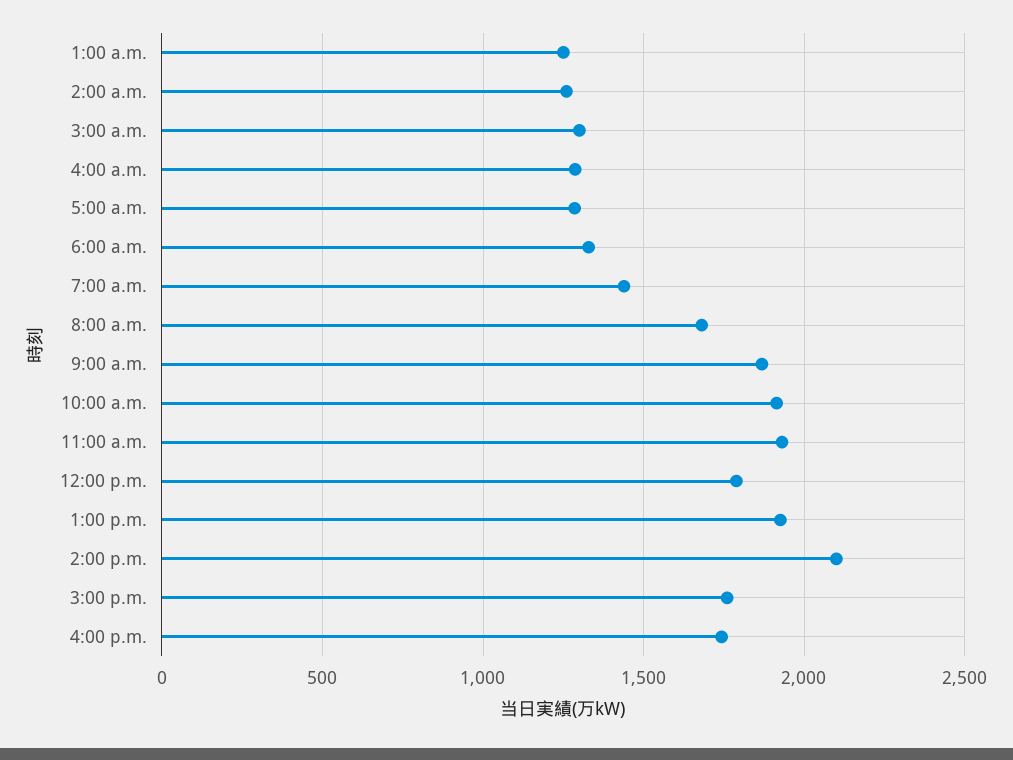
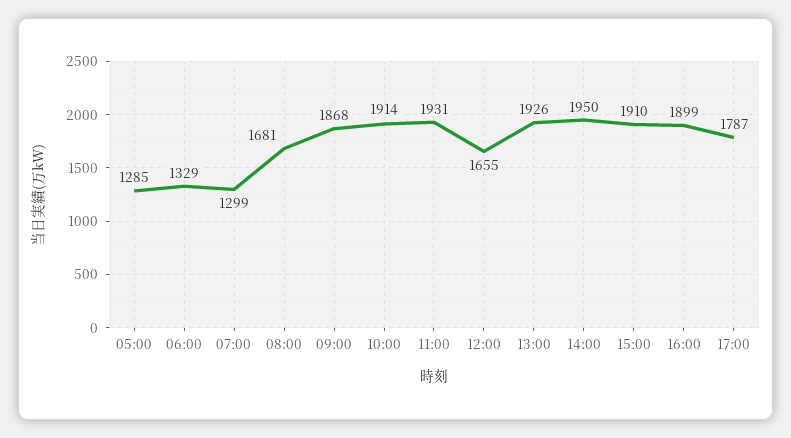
1:00 a.m.: 1250 -> none
2:00 a.m.: 1250 -> none
3:00 a.m.: 1300 -> none
4:00 a.m.: 1300 -> none
7:00 a.m.: 1450 -> 1299
12:00 p.m.: 1800 -> 1655
2:00 p.m.: 2100 -> 1950
3:00 p.m.: 1750 -> 1910
4:00 p.m.: 1750 -> 1899
17:00: none -> 1787

